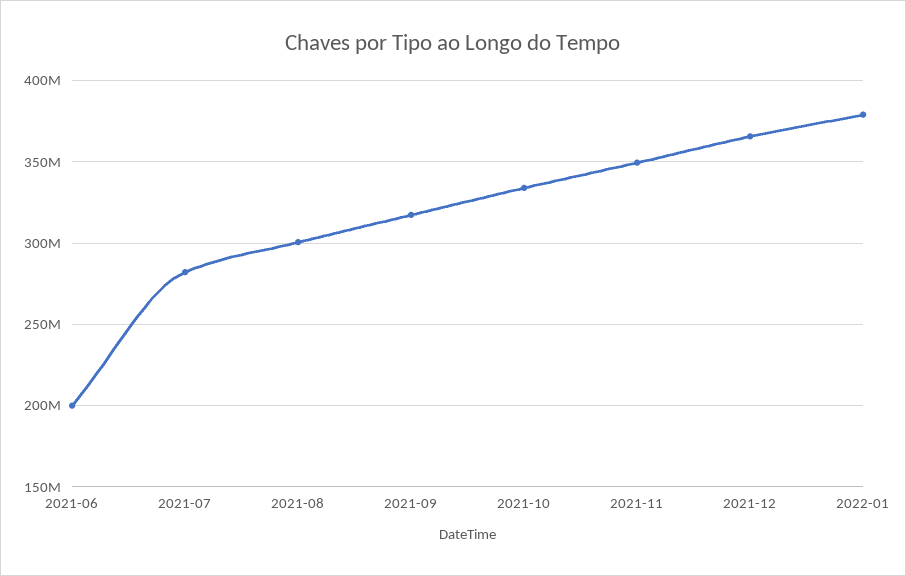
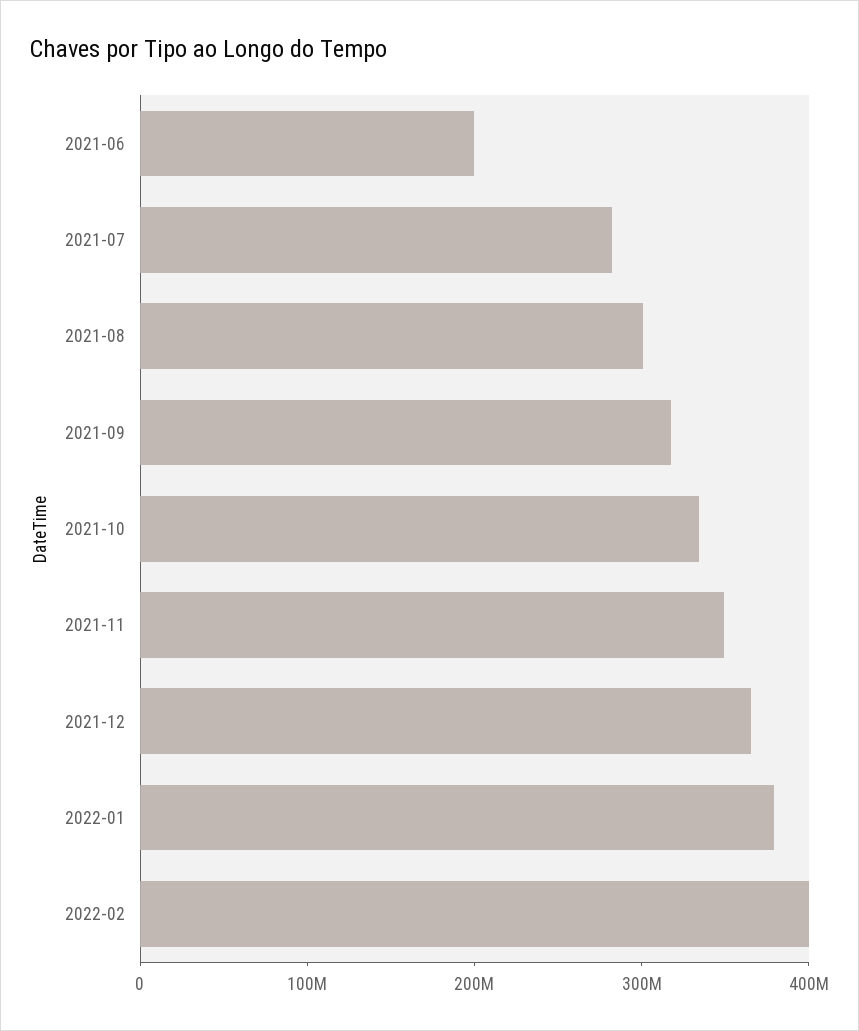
2022-02: none -> 400000000

